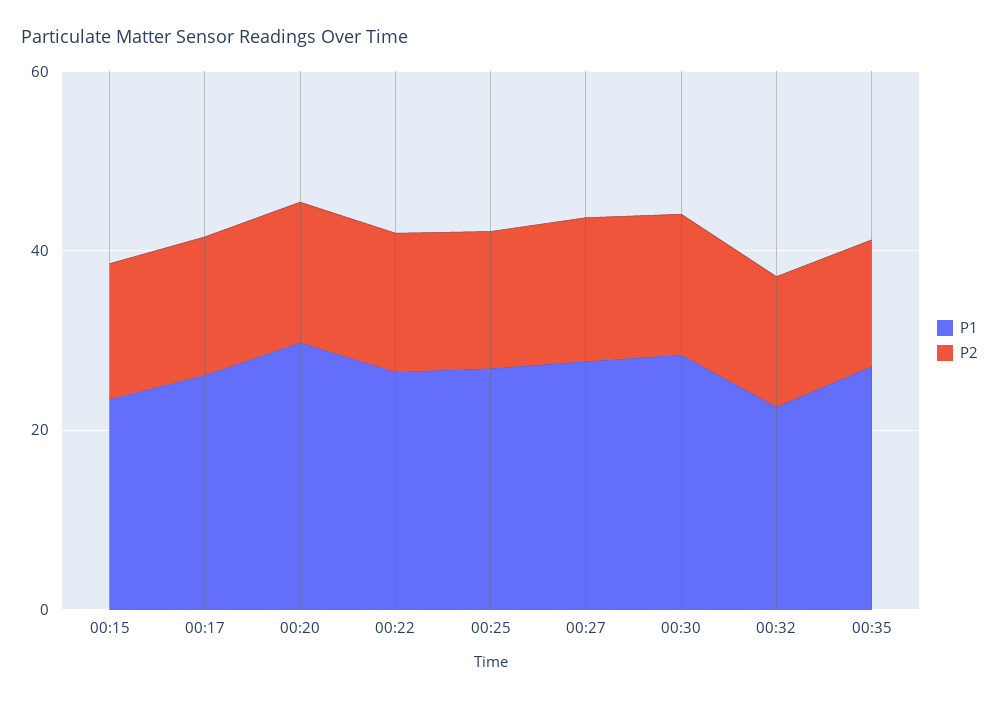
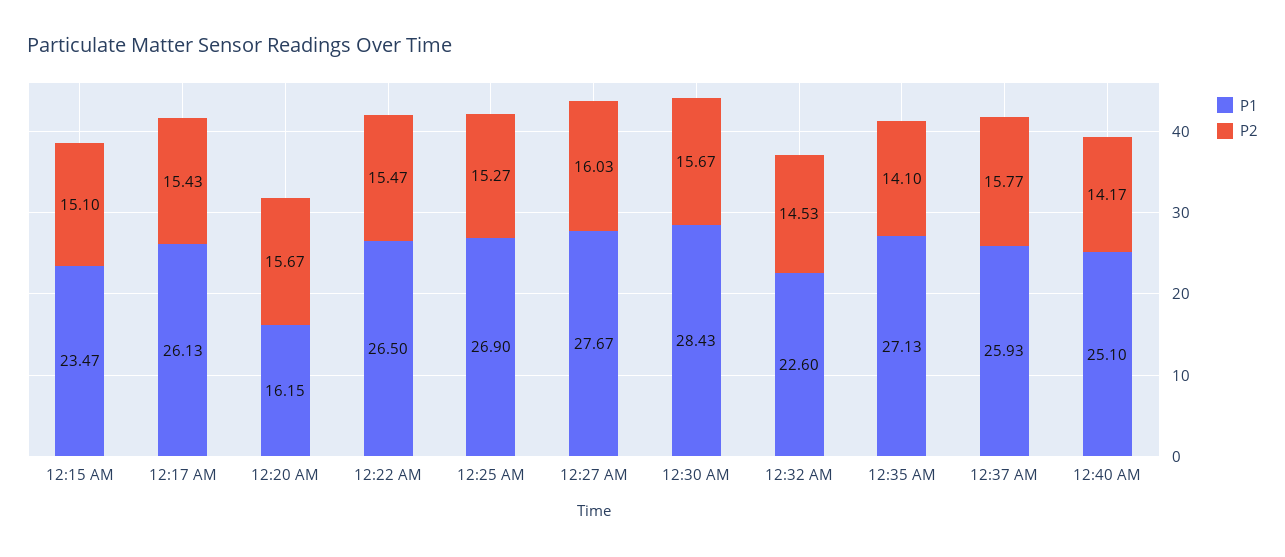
P1, 00:20: 30 -> 16.15
P1, 12:37 AM: none -> 25.93
P2, 12:37 AM: none -> 15.77
P1, 12:40 AM: none -> 25.1
P2, 12:40 AM: none -> 14.17

